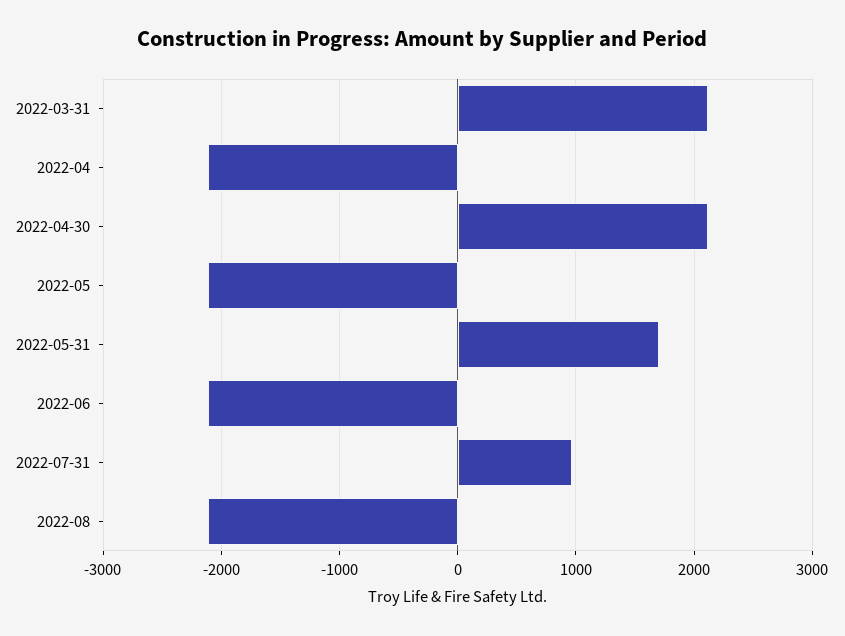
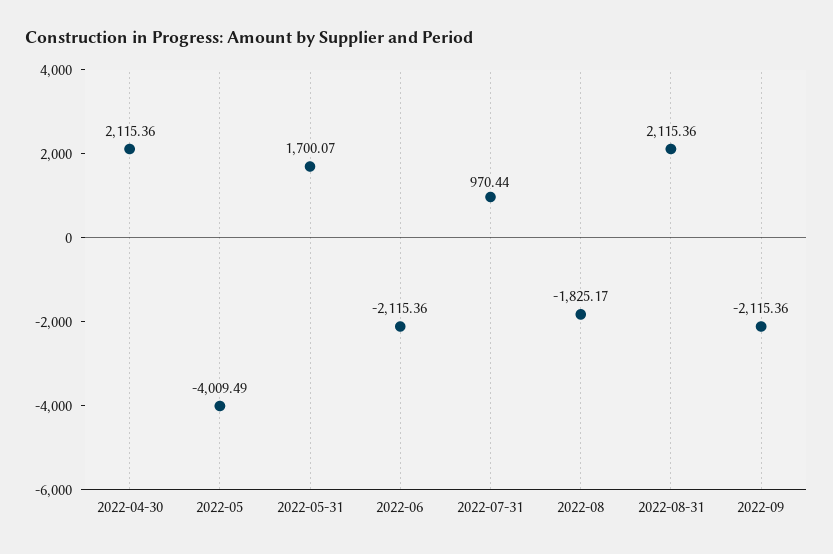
2022-03-31: 2100 -> none
2022-04: -2100 -> none
2022-05: -2100 -> -4009.49
2022-08: -2100 -> -1825.17
2022-08-31: none -> 2115.36
2022-09: none -> -2115.36

